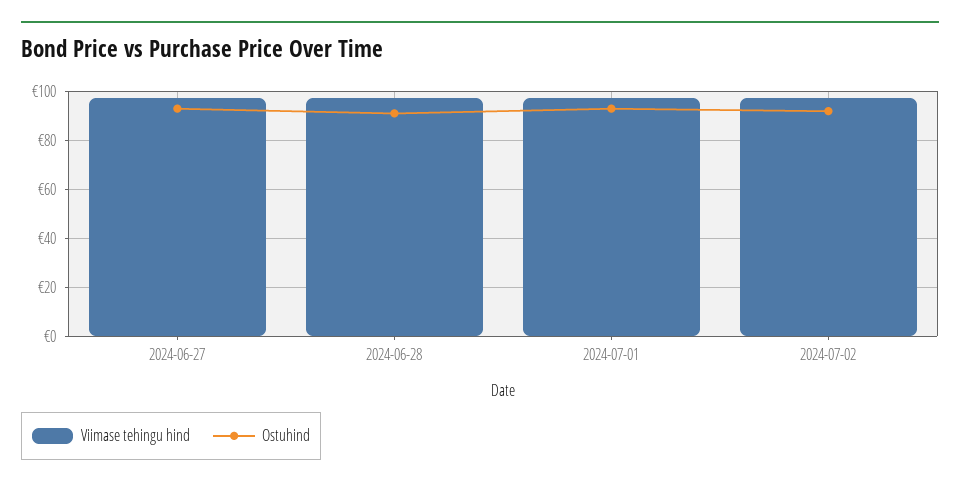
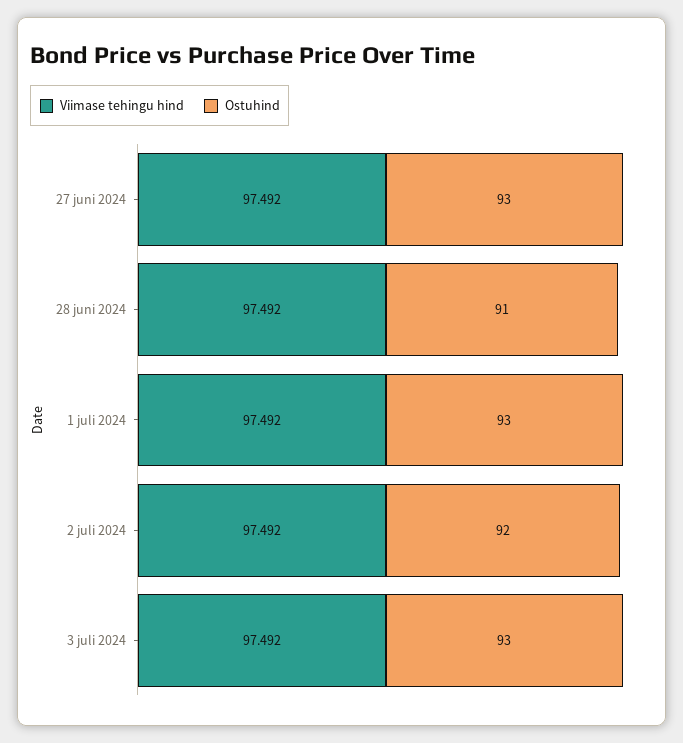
Viimase tehingu hind, 3 juli 2024: none -> 97.492
Ostuhind, 3 juli 2024: none -> 93

